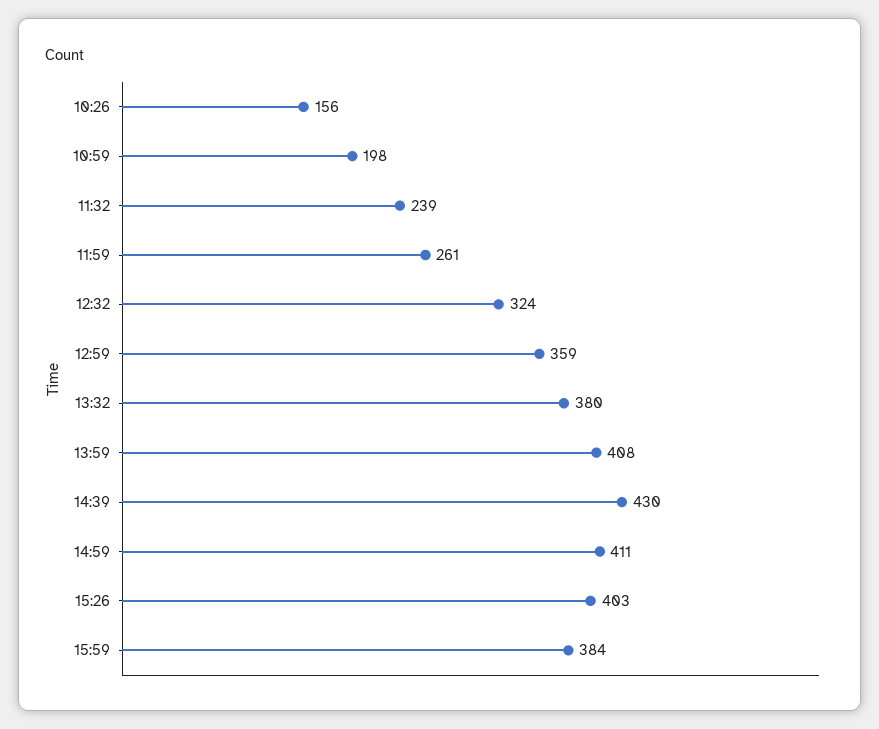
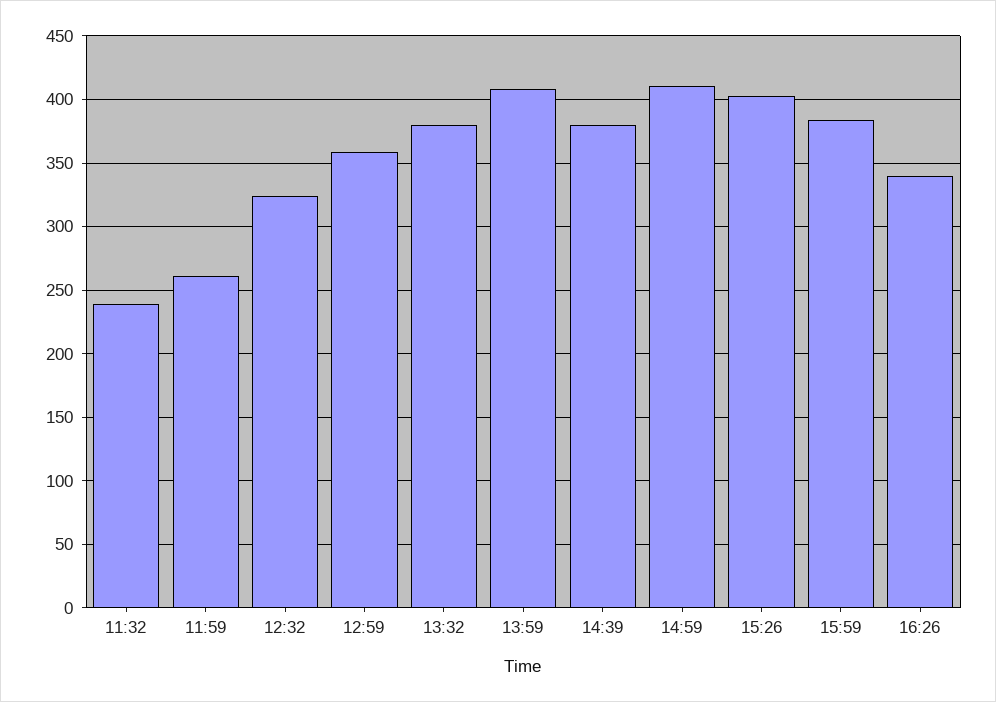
10:26: 156 -> none
10:59: 198 -> none
14:39: 430 -> 380
16:26: none -> 340

